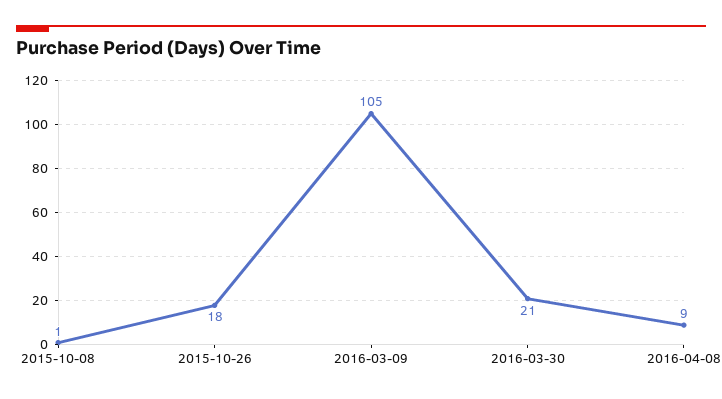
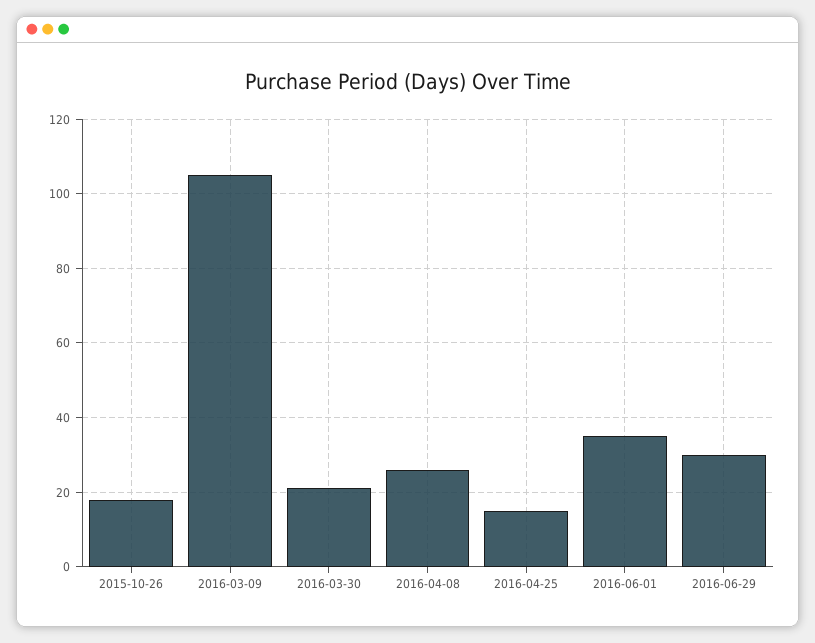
2015-10-08: 1 -> none
2016-04-08: 9 -> 25
2016-04-25: none -> 15
2016-06-01: none -> 35
2016-06-29: none -> 30

